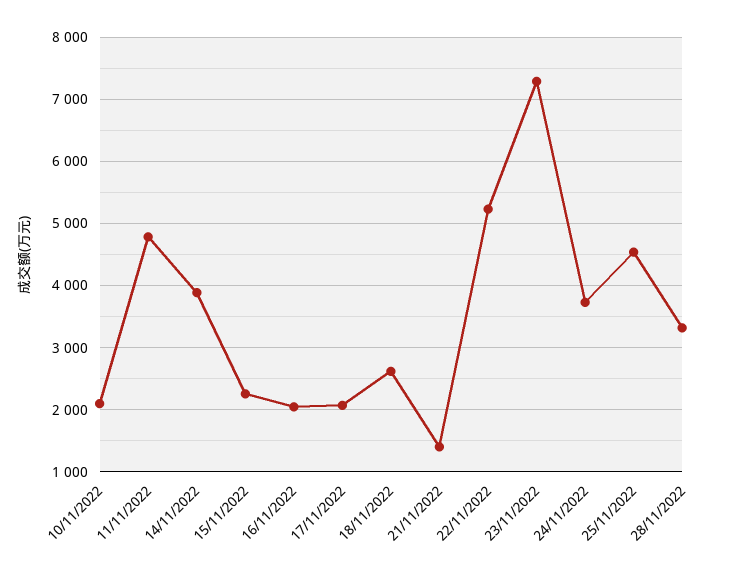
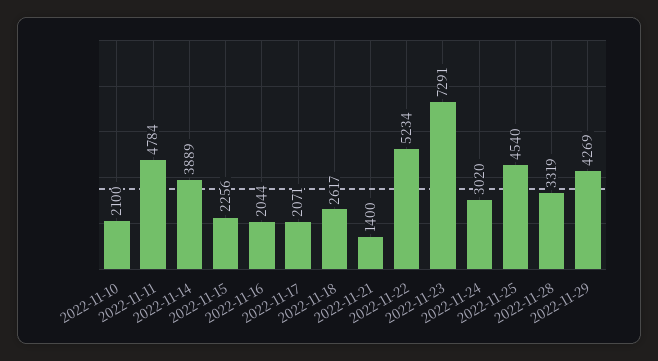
24/11/2022: 3700 -> 3020
2022-11-29: none -> 4269

